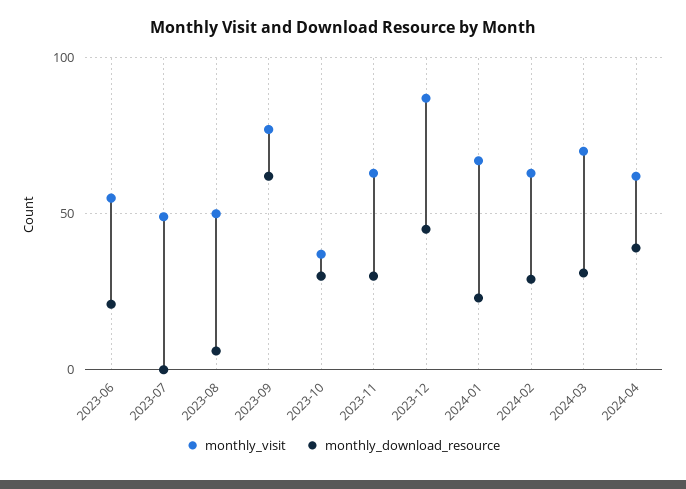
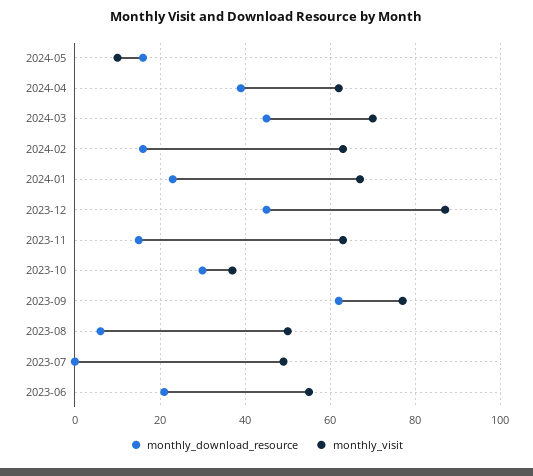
monthly_download_resource, 2023-11: 30 -> 15
monthly_download_resource, 2024-02: 30 -> 15
monthly_download_resource, 2024-03: 30 -> 45
monthly_download_resource, 2024-05: none -> 15
monthly_visit, 2024-05: none -> 10

